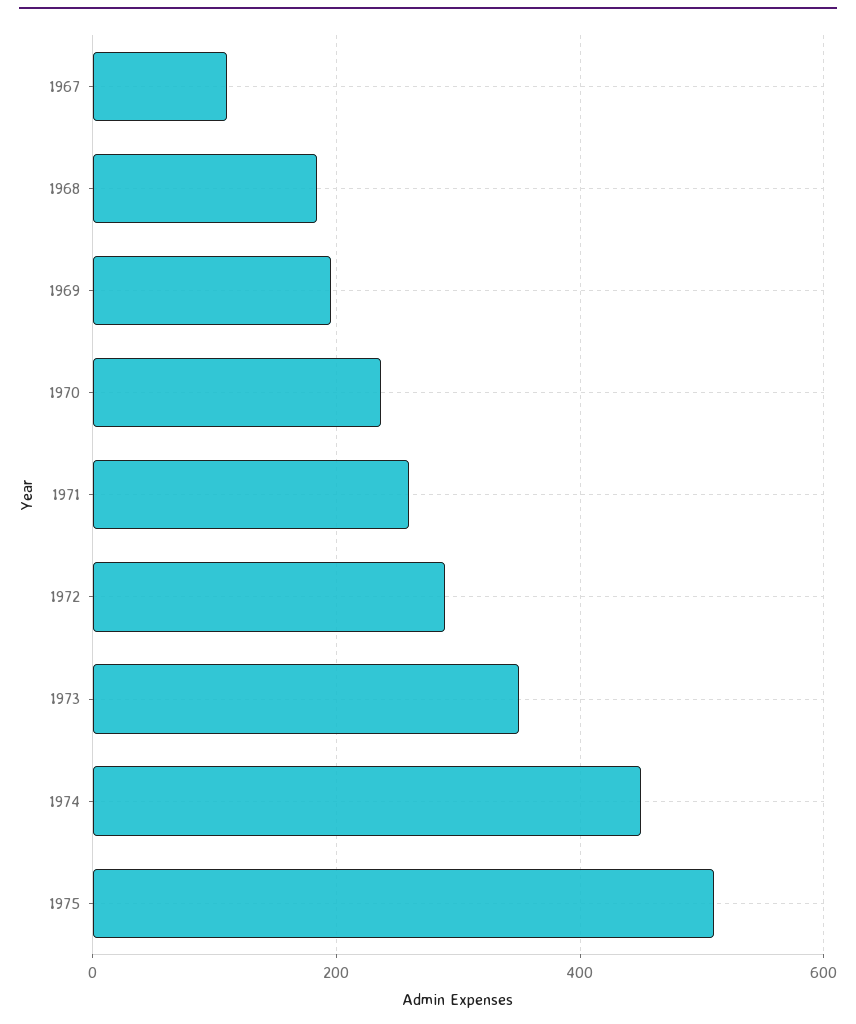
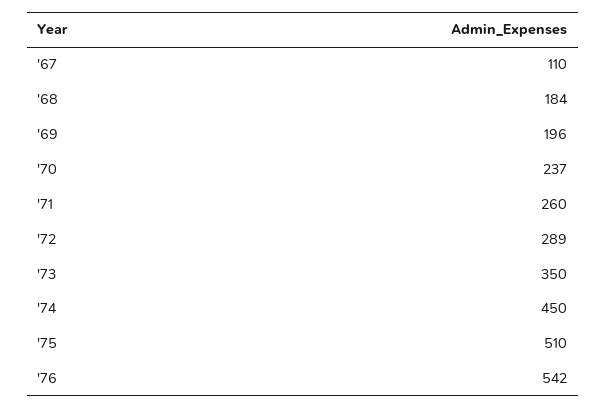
'76: none -> 542

